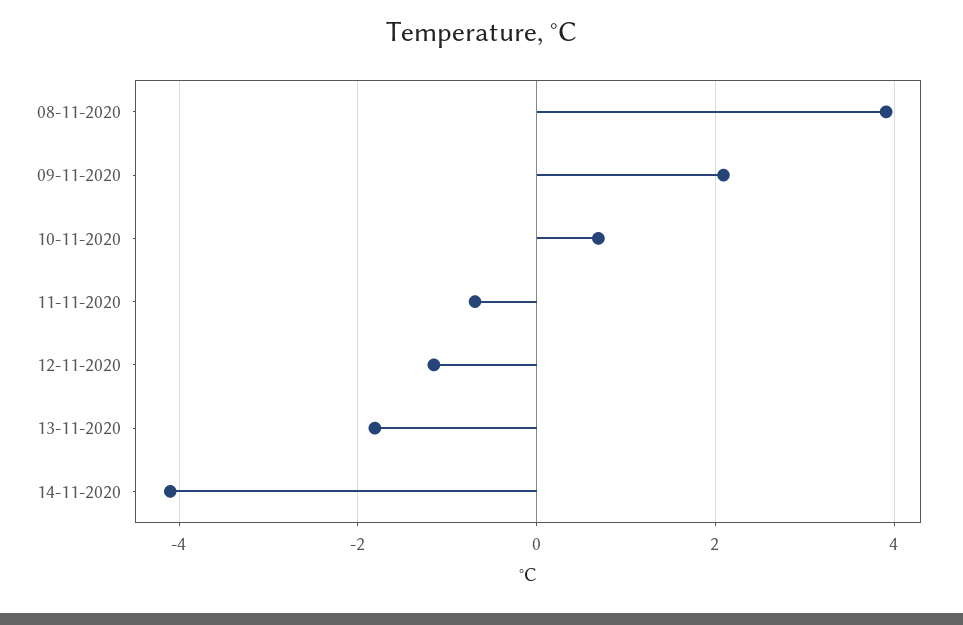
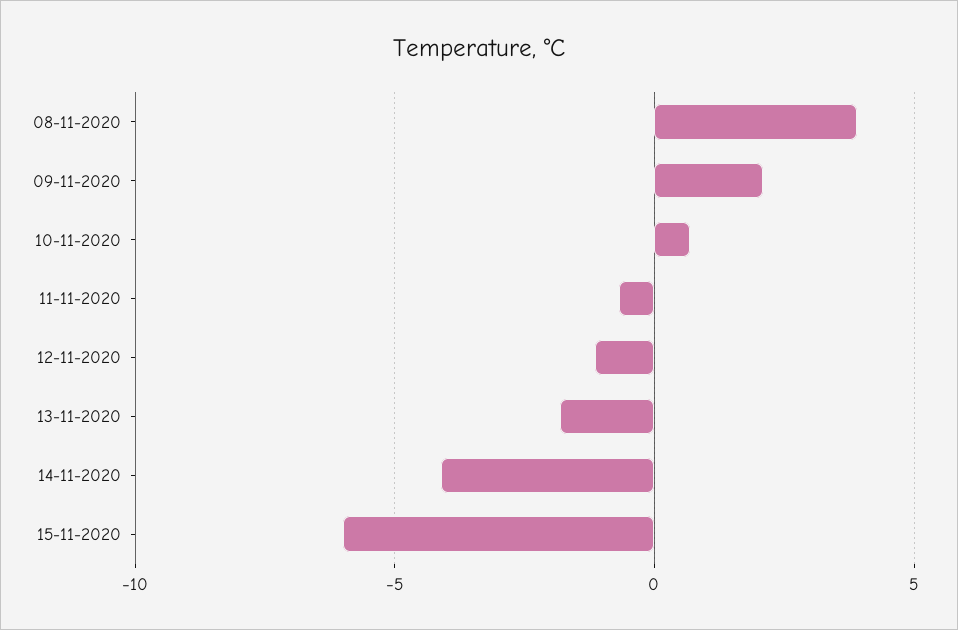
15-11-2020: none -> -6

